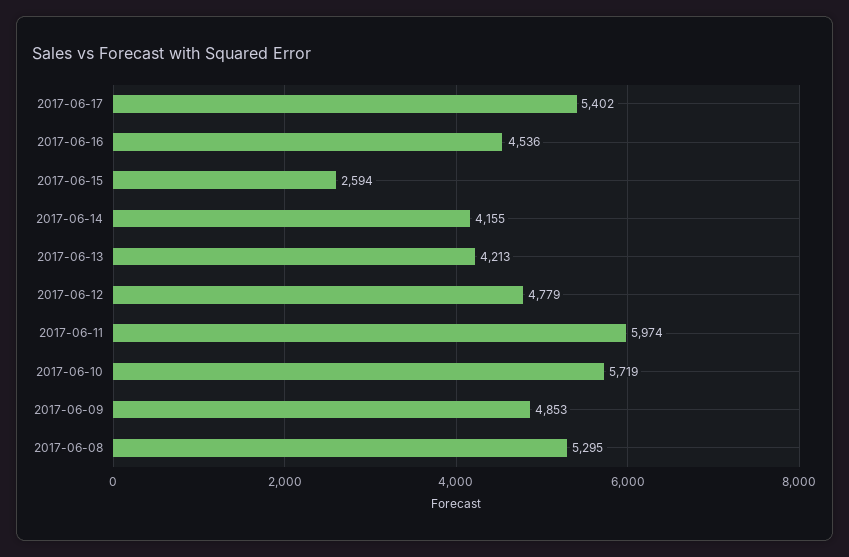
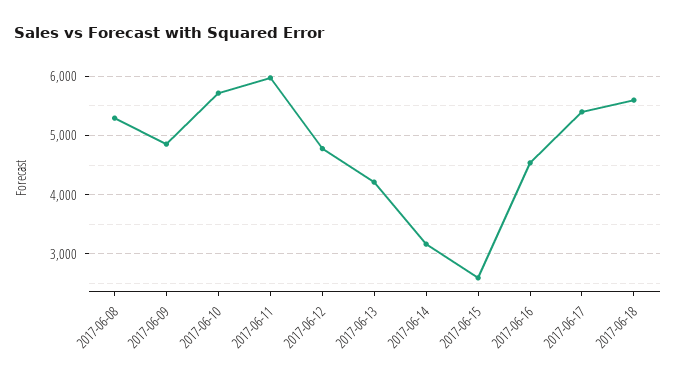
2017-06-14: 4155 -> 3200
2017-06-18: none -> 5600

